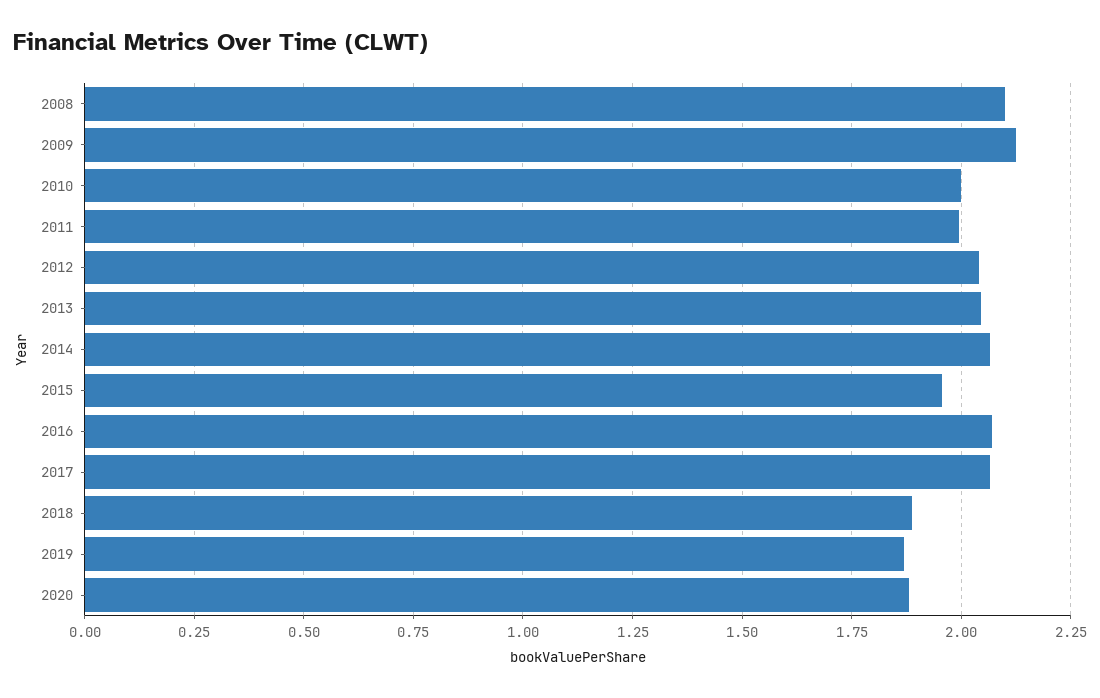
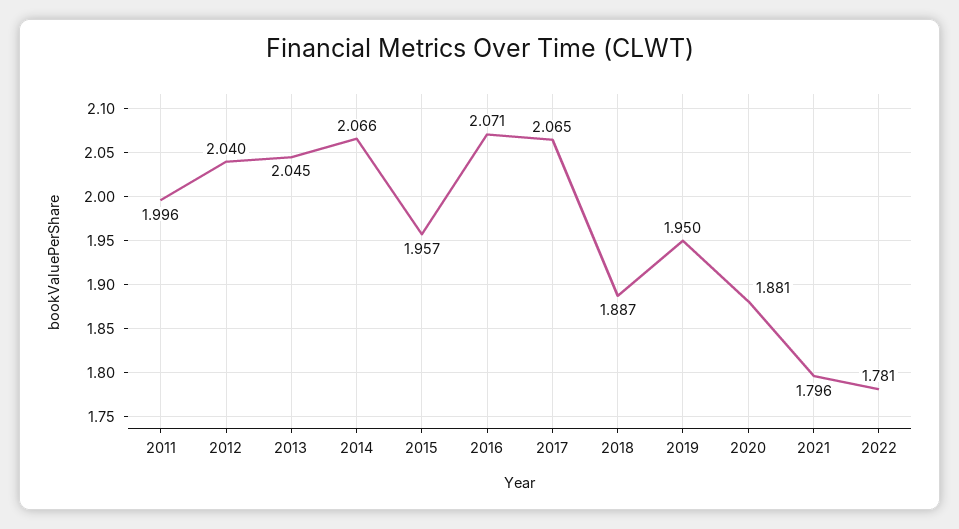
2008: 2.1 -> none
2009: 2.125 -> none
2010: 2 -> none
2019: 1.875 -> 1.95
2021: none -> 1.796
2022: none -> 1.781

